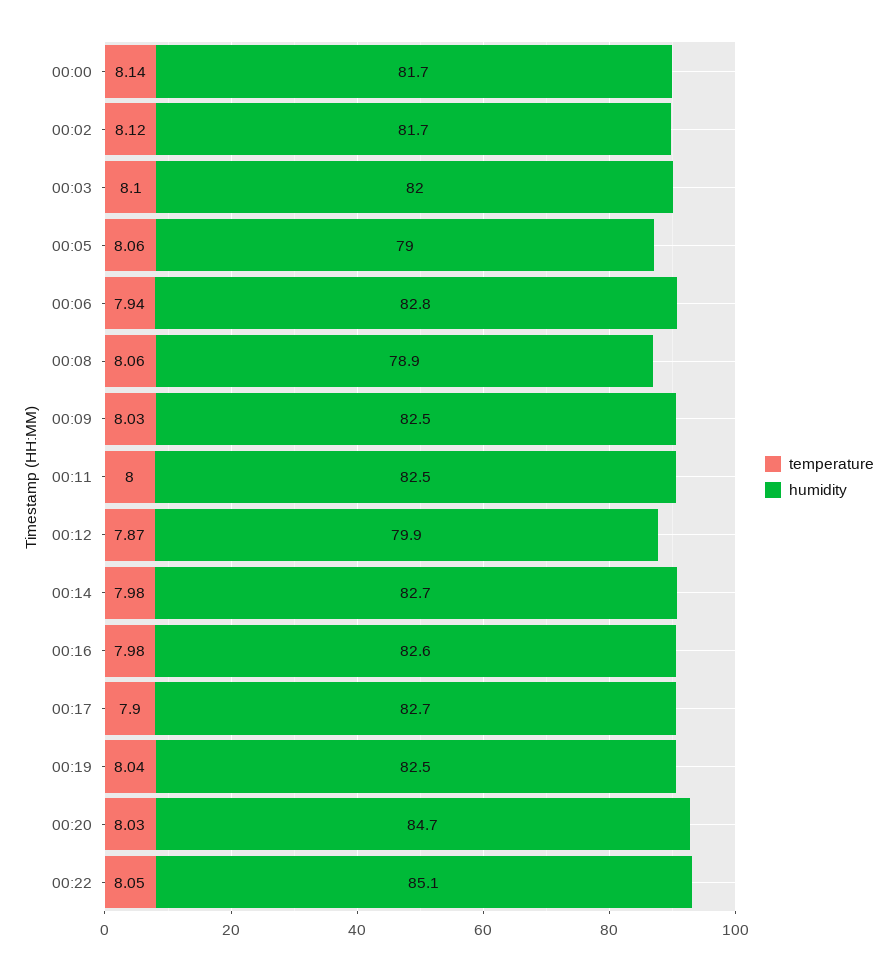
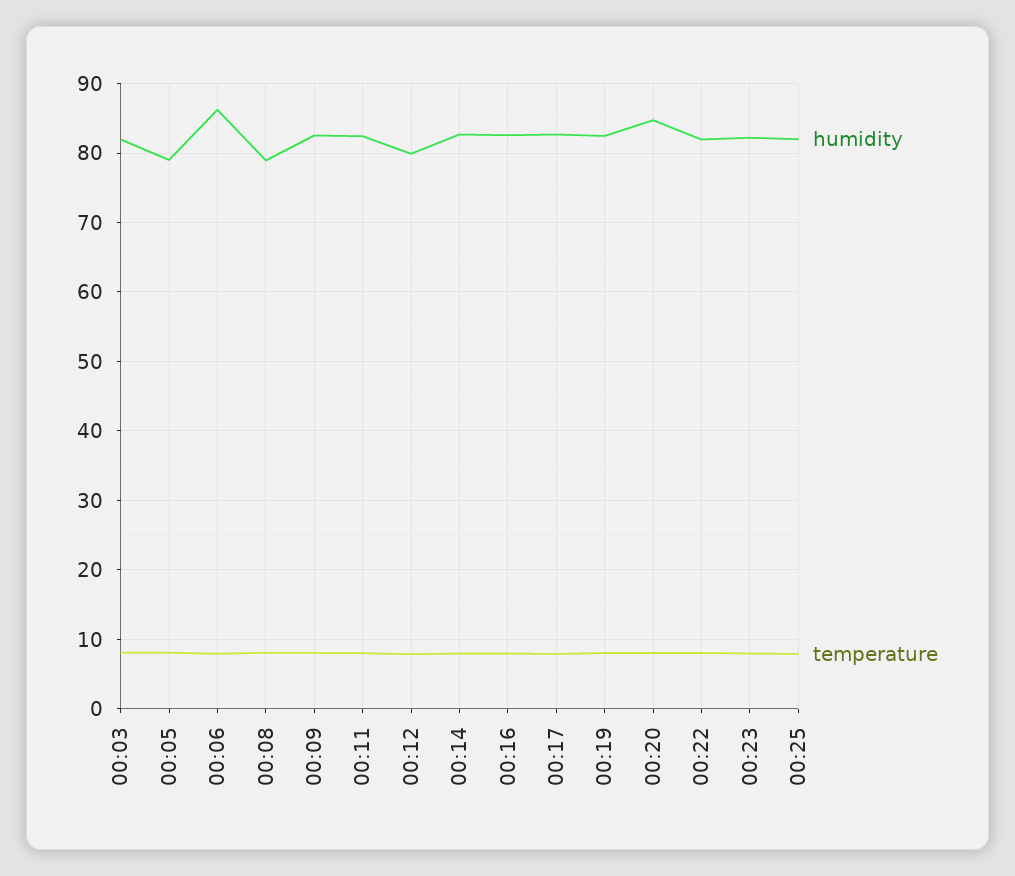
temperature, 00:00: 8.14 -> none
humidity, 00:00: 81.7 -> none
temperature, 00:02: 8.12 -> none
humidity, 00:02: 81.7 -> none
humidity, 00:06: 82.8 -> 86
humidity, 00:22: 85.1 -> 82
humidity, 00:23: none -> 82
temperature, 00:23: none -> 8
humidity, 00:25: none -> 82
temperature, 00:25: none -> 8

